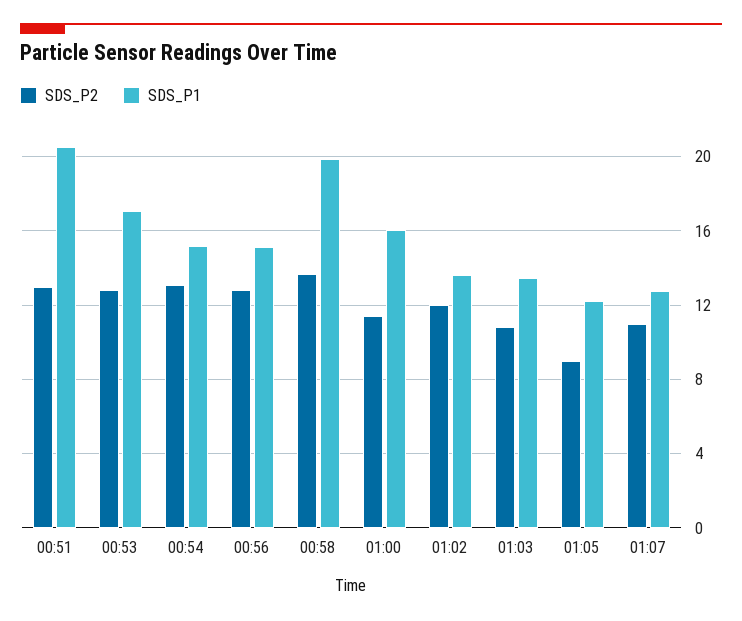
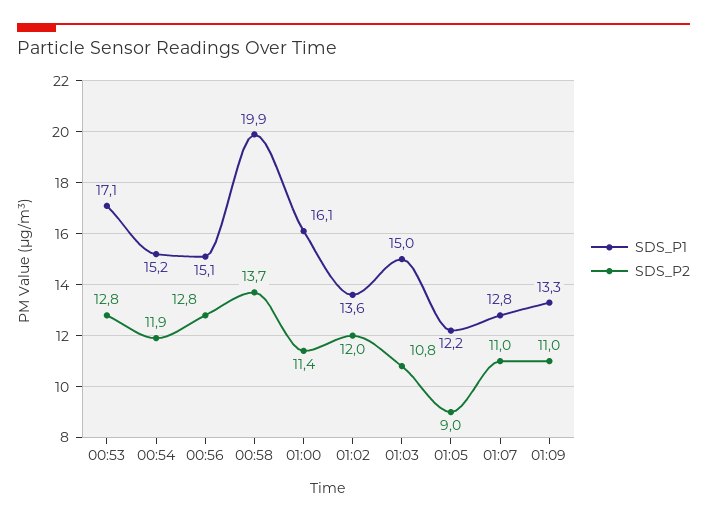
SDS_P2, 00:51: 13 -> none
SDS_P1, 00:51: 20.5 -> none
SDS_P2, 00:54: 13 -> 11.9
SDS_P1, 01:03: 13.5 -> 15
SDS_P1, 01:09: none -> 13.3
SDS_P2, 01:09: none -> 11

